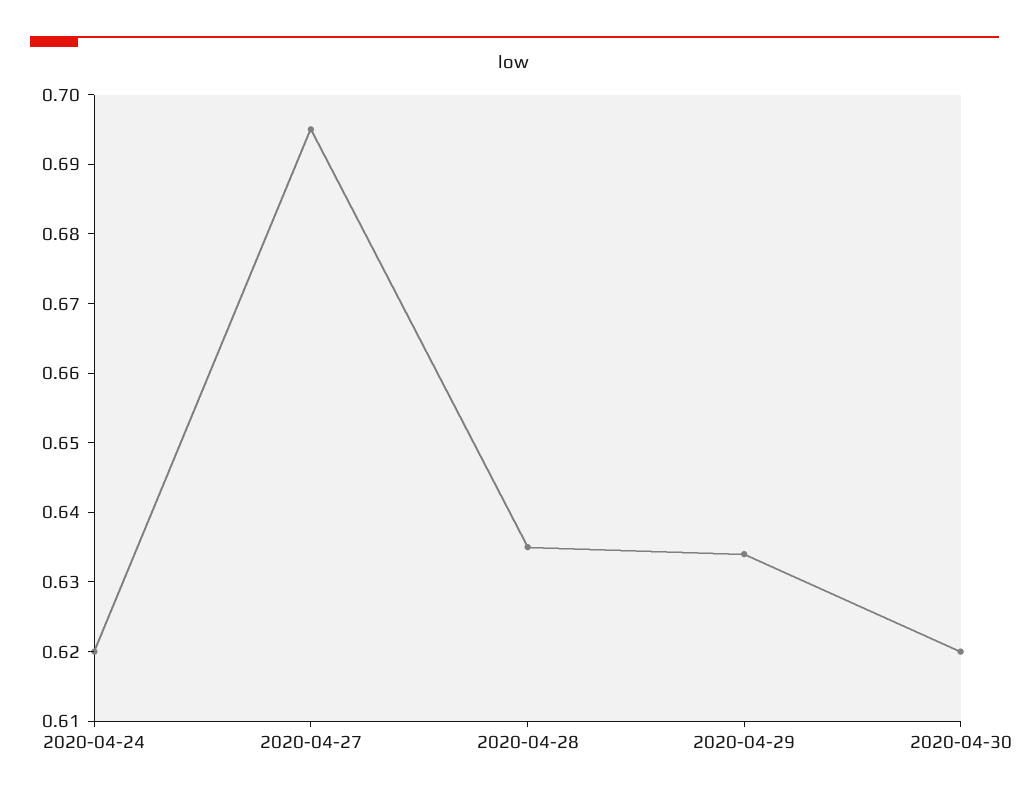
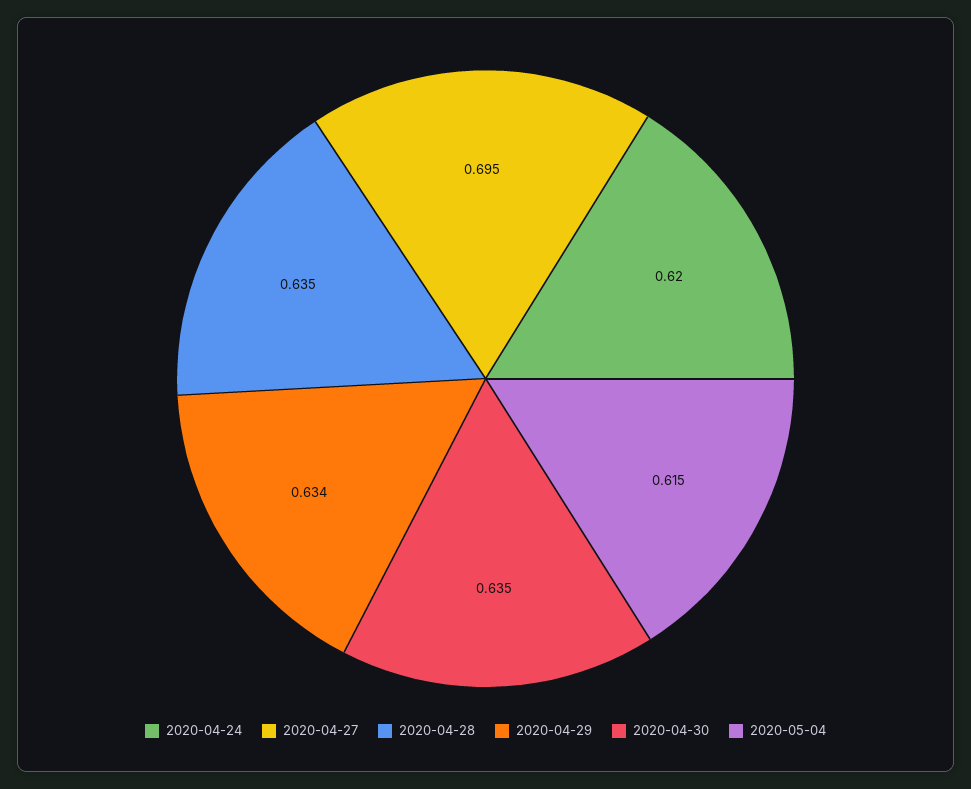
2020-04-30: 0.62 -> 0.635
2020-05-04: none -> 0.615

